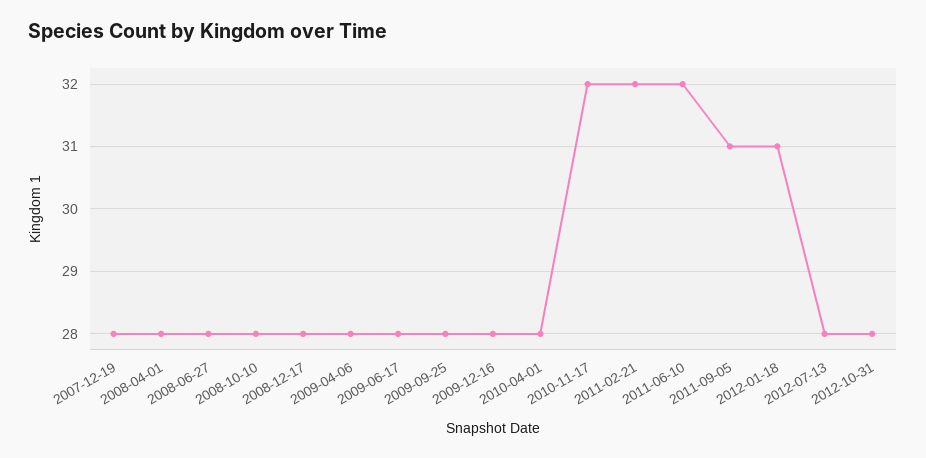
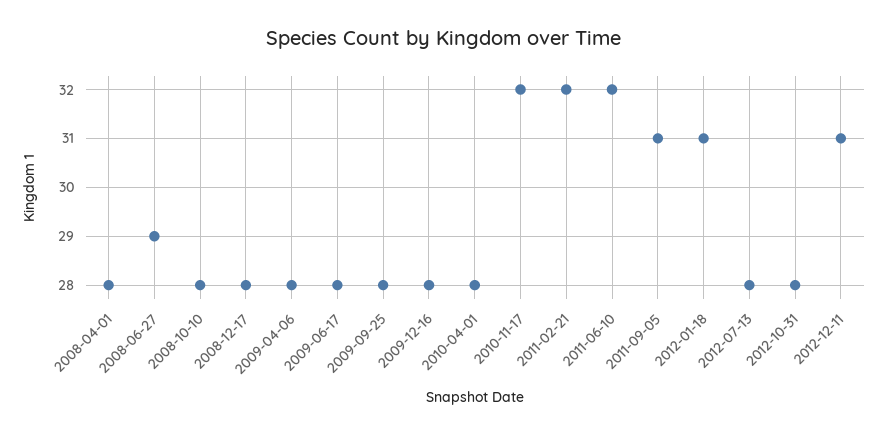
2007-12-19: 28 -> none
2008-06-27: 28 -> 29
2012-12-11: none -> 31

